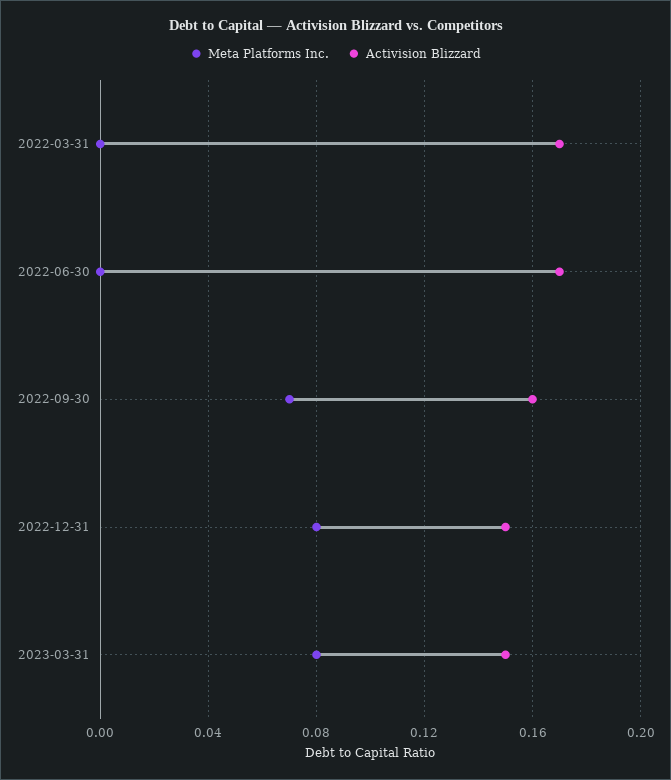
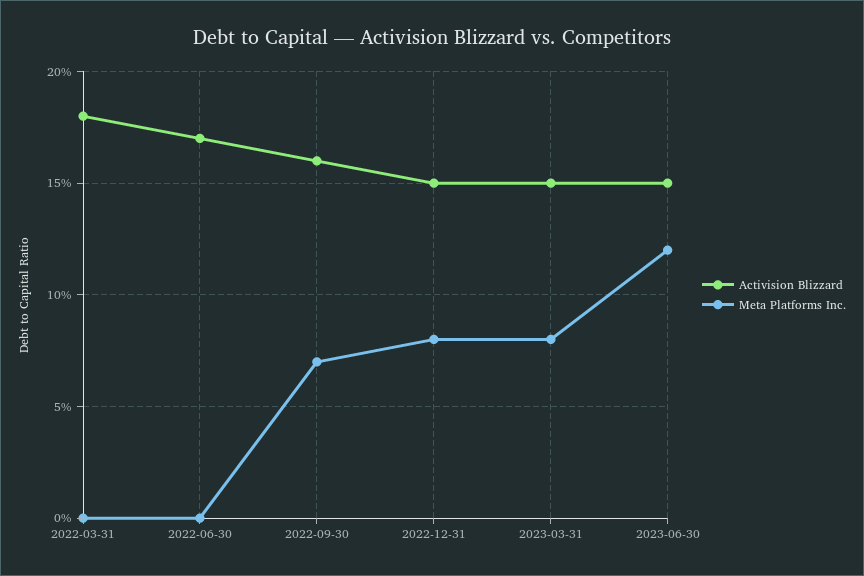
Activision Blizzard, 2022-03-31: 0.17 -> 0.18
Activision Blizzard, 2023-06-30: none -> 0.15
Meta Platforms Inc., 2023-06-30: none -> 0.12

